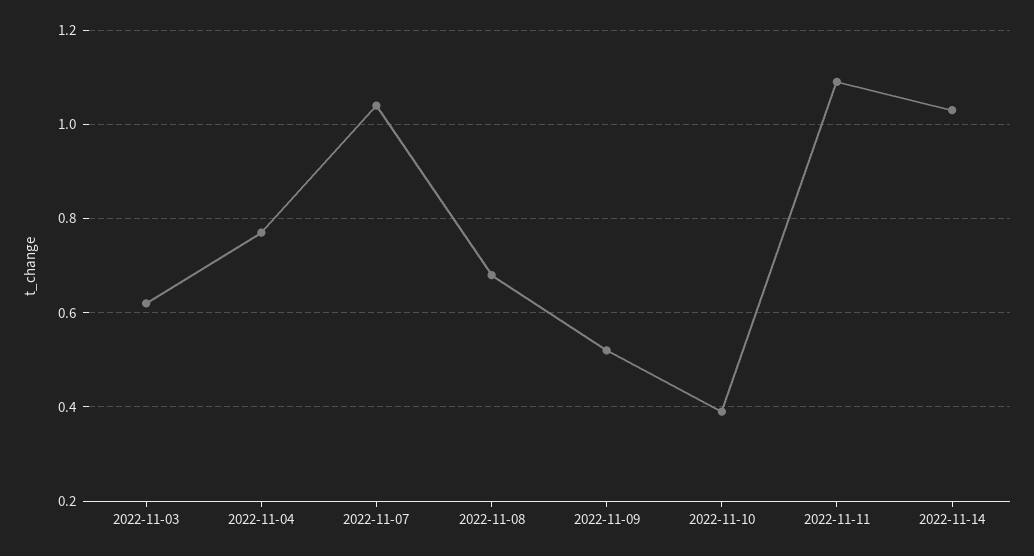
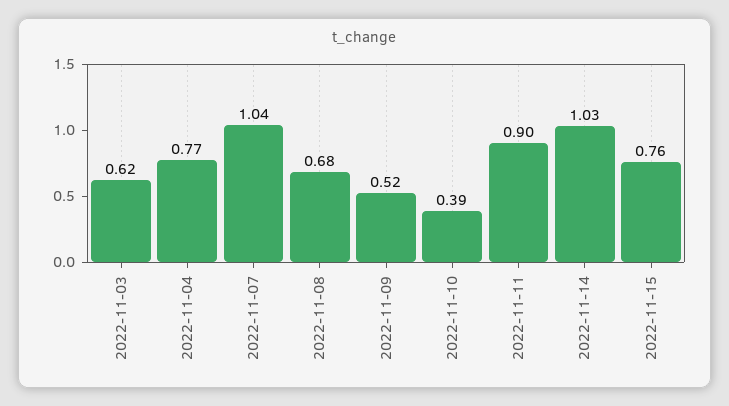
2022-11-11: 1.1 -> 0.9
2022-11-15: none -> 0.76

